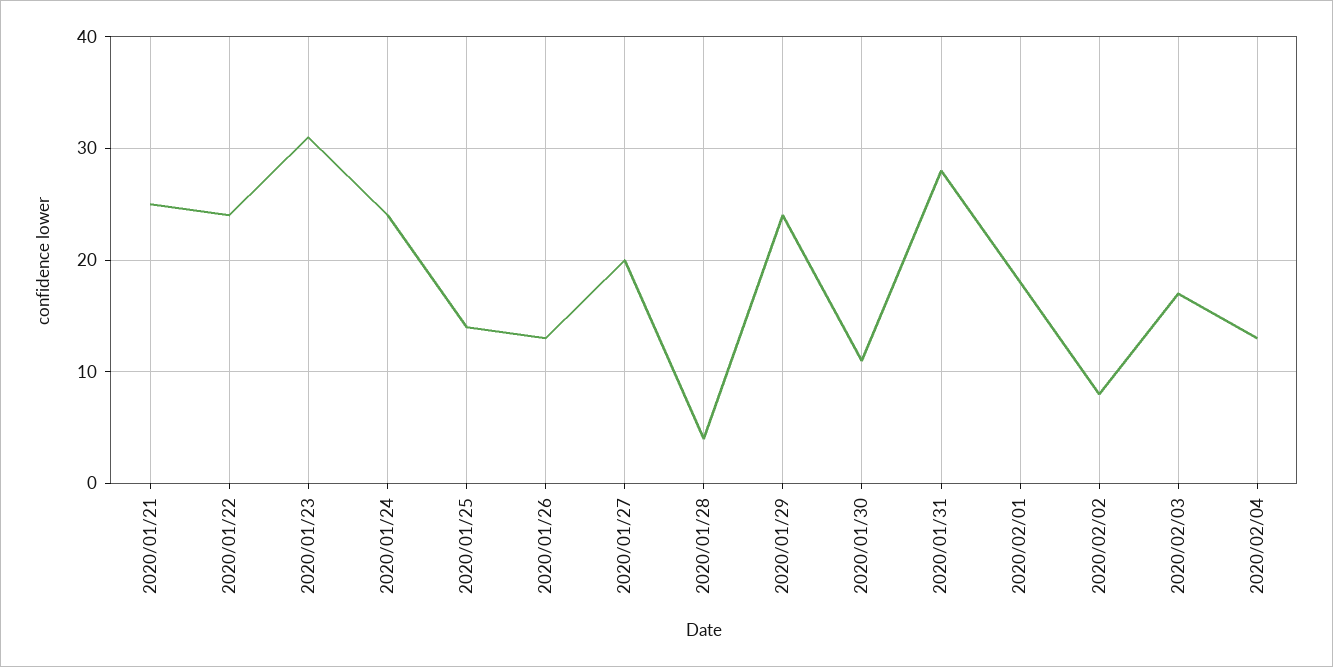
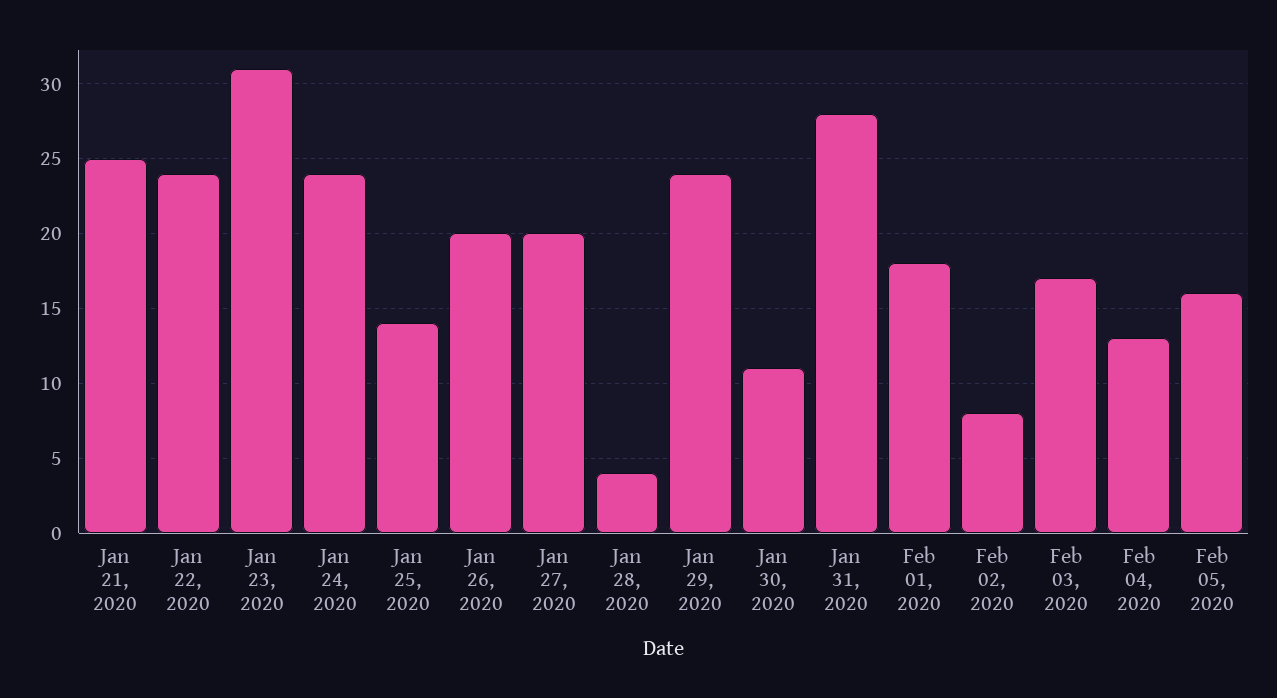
2020/01/26: 13 -> 20
Feb 05, 2020: none -> 16

